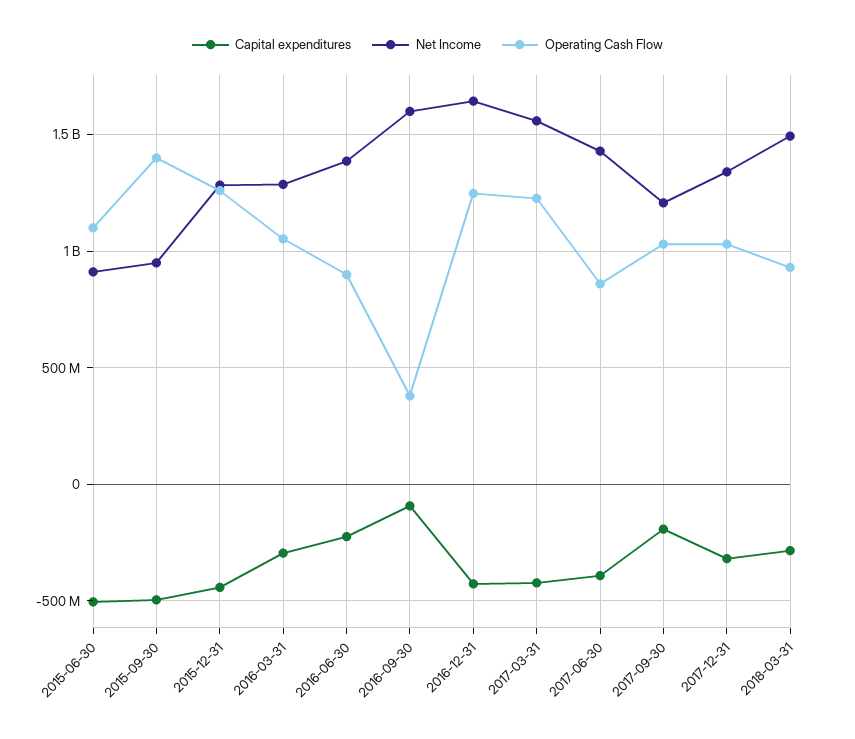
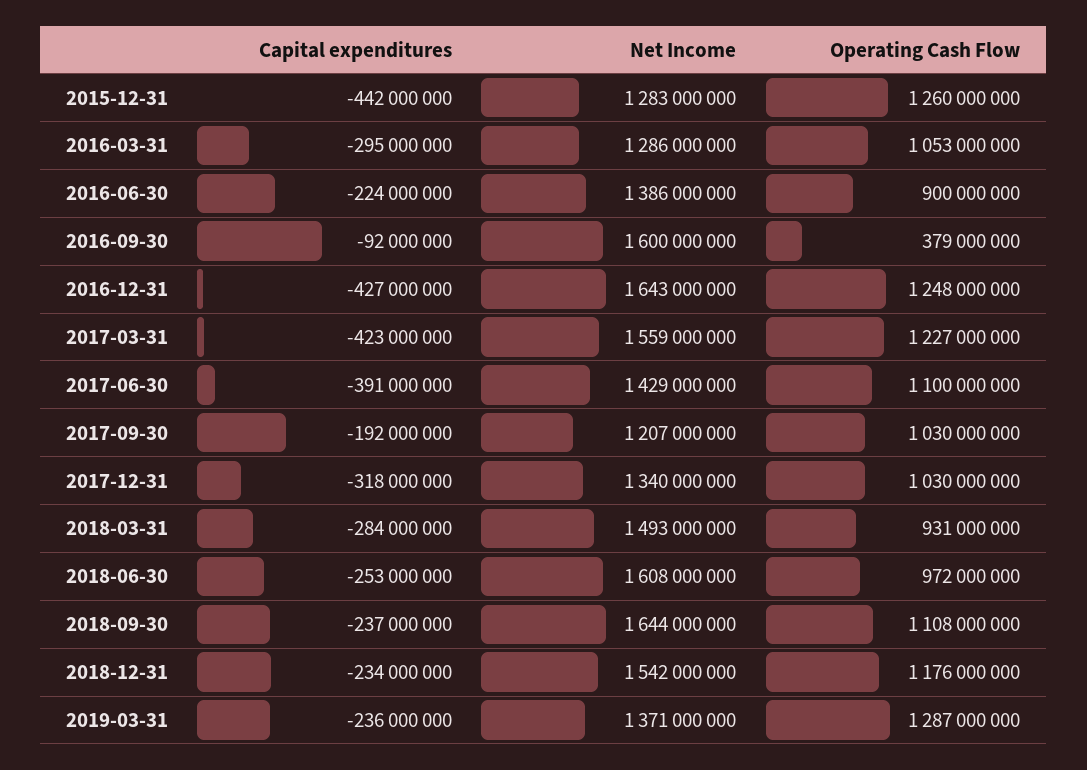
Capital expenditures, 2015-06-30: -500000000 -> none
Net Income, 2015-06-30: 900000000 -> none
Operating Cash Flow, 2015-06-30: 1100000000 -> none
Capital expenditures, 2015-09-30: -500000000 -> none
Net Income, 2015-09-30: 950000000 -> none
Operating Cash Flow, 2015-09-30: 1400000000 -> none
Operating Cash Flow, 2017-06-30: 850000000 -> 1100000000
Capital expenditures, 2018-06-30: none -> -253000000
Net Income, 2018-06-30: none -> 1608000000
Operating Cash Flow, 2018-06-30: none -> 972000000
Capital expenditures, 2018-09-30: none -> -237000000
Net Income, 2018-09-30: none -> 1644000000
Operating Cash Flow, 2018-09-30: none -> 1108000000
Capital expenditures, 2018-12-31: none -> -234000000
Net Income, 2018-12-31: none -> 1542000000
Operating Cash Flow, 2018-12-31: none -> 1176000000
Capital expenditures, 2019-03-31: none -> -236000000
Net Income, 2019-03-31: none -> 1371000000
Operating Cash Flow, 2019-03-31: none -> 1287000000

